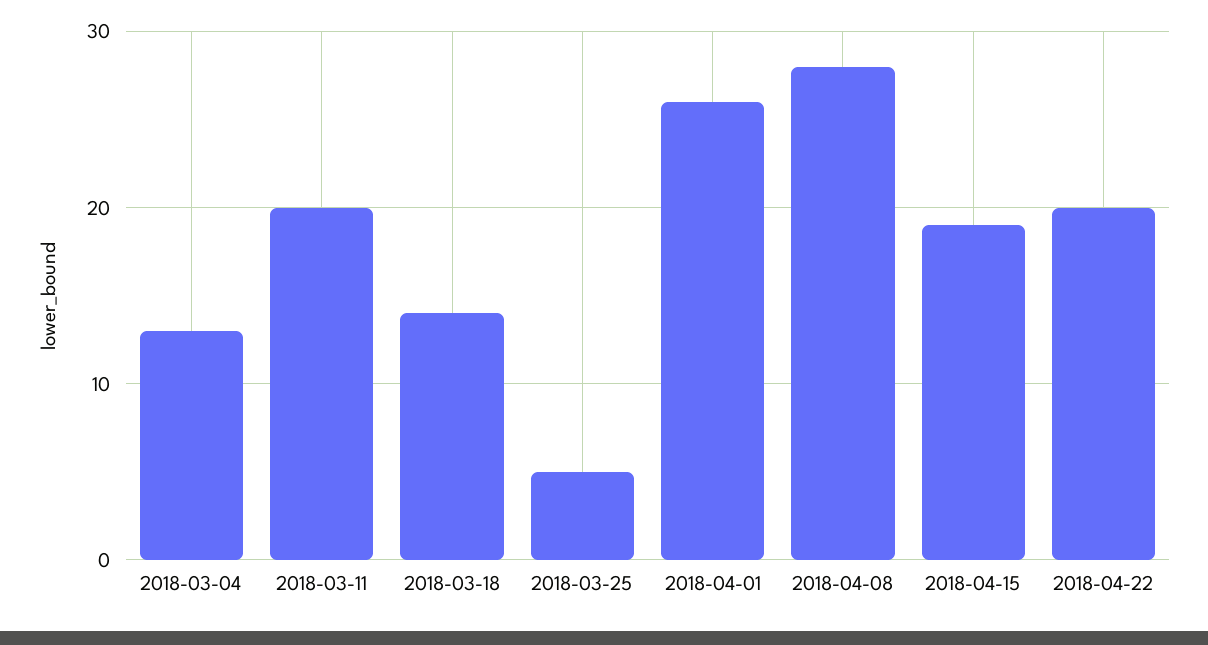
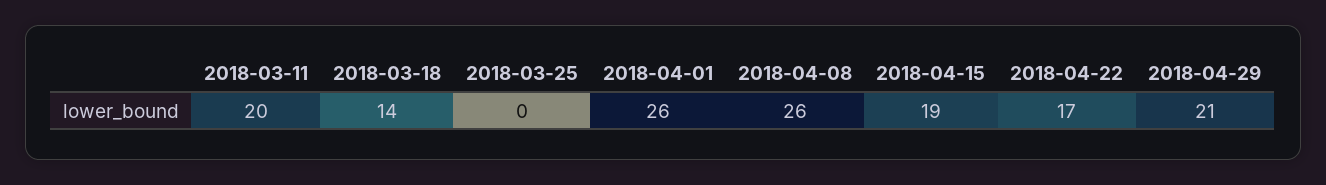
2018-03-04: 13 -> none
2018-03-25: 5 -> 0
2018-04-08: 28 -> 26
2018-04-22: 20 -> 17
2018-04-29: none -> 21

